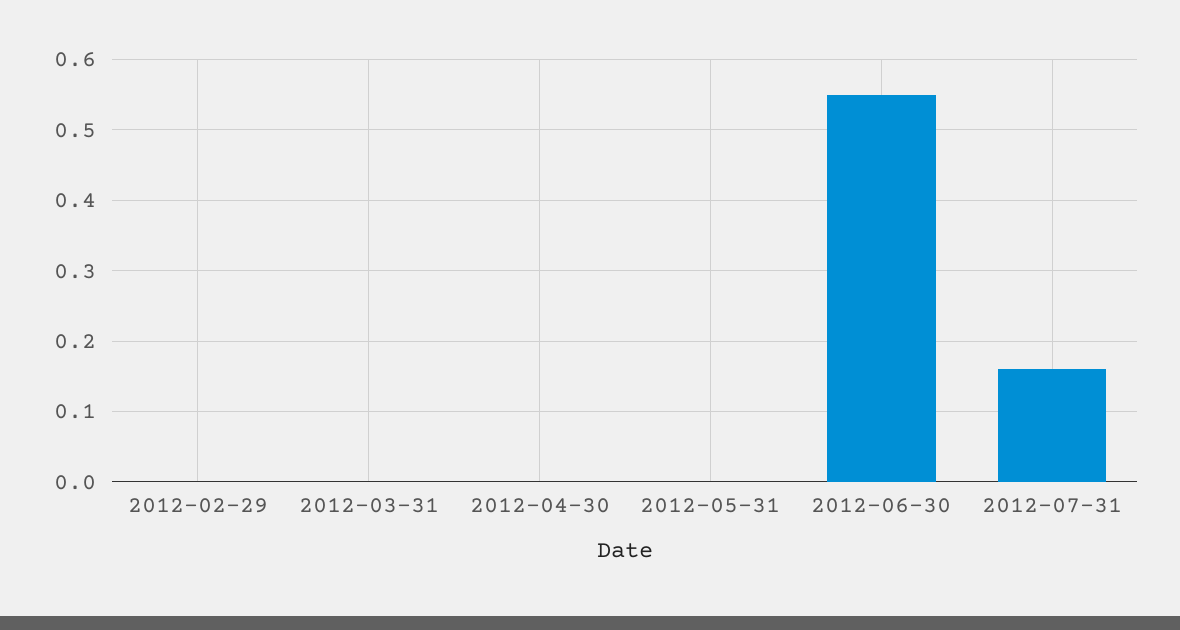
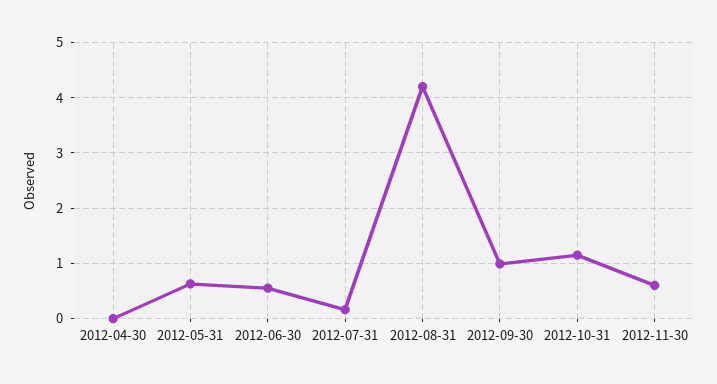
2012-02-29: 0 -> none
2012-03-31: 0 -> none
2012-05-31: 0 -> 0.6
2012-08-31: none -> 4.2
2012-09-30: none -> 1
2012-10-31: none -> 1.2
2012-11-30: none -> 0.6

